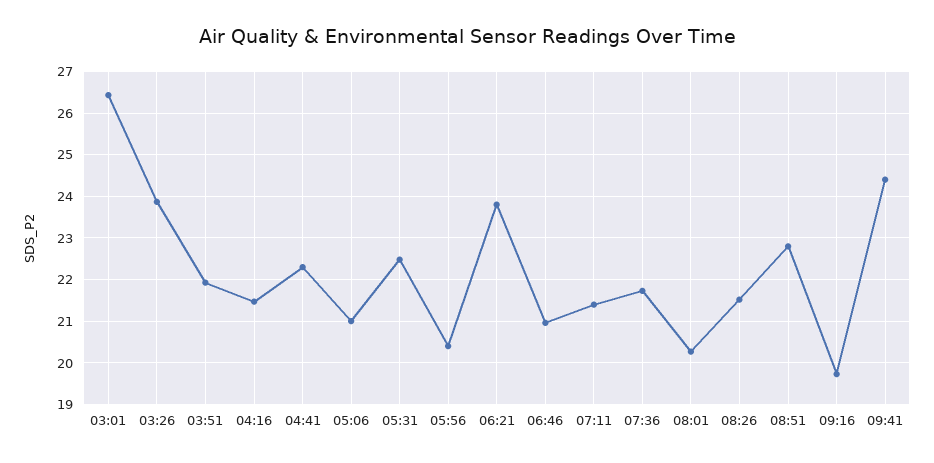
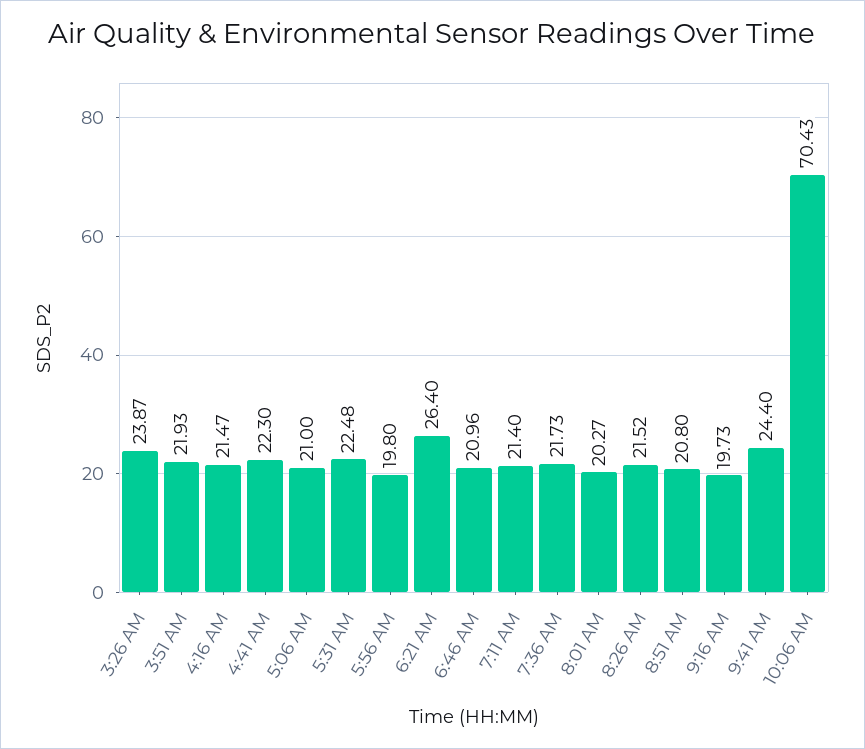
03:01: 26.4 -> none
05:56: 20.4 -> 19.8
06:21: 23.8 -> 26.4
08:51: 22.8 -> 20.8
10:06 AM: none -> 70.43

